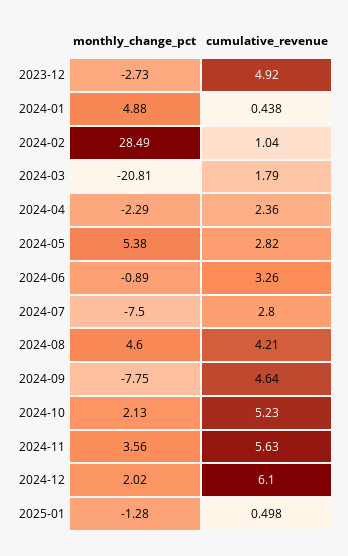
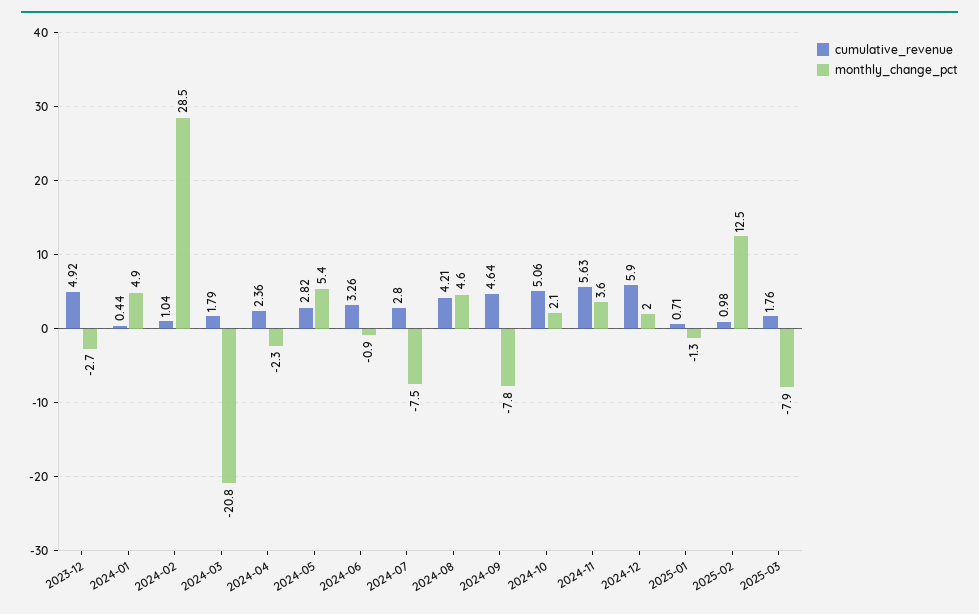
cumulative_revenue, 2024-10: 5.23 -> 5.06
cumulative_revenue, 2024-12: 6.1 -> 5.9
cumulative_revenue, 2025-01: 0.498 -> 0.71
cumulative_revenue, 2025-02: none -> 0.98
monthly_change_pct, 2025-02: none -> 12.5
cumulative_revenue, 2025-03: none -> 1.76
monthly_change_pct, 2025-03: none -> -7.9

